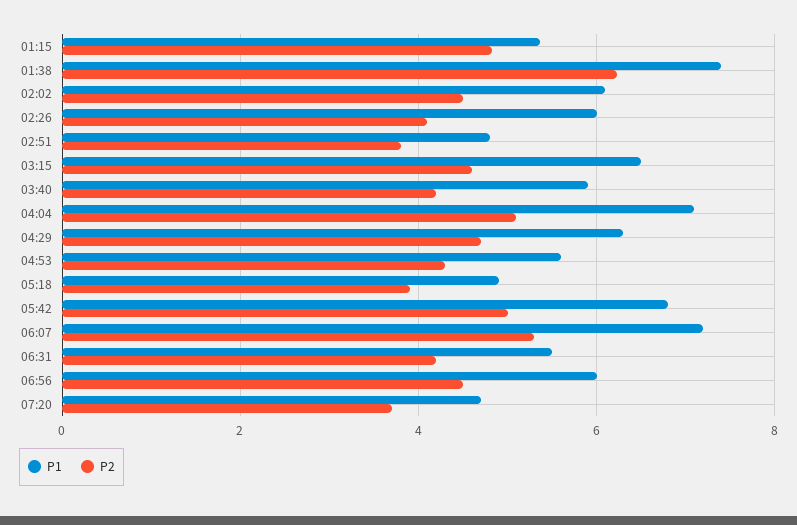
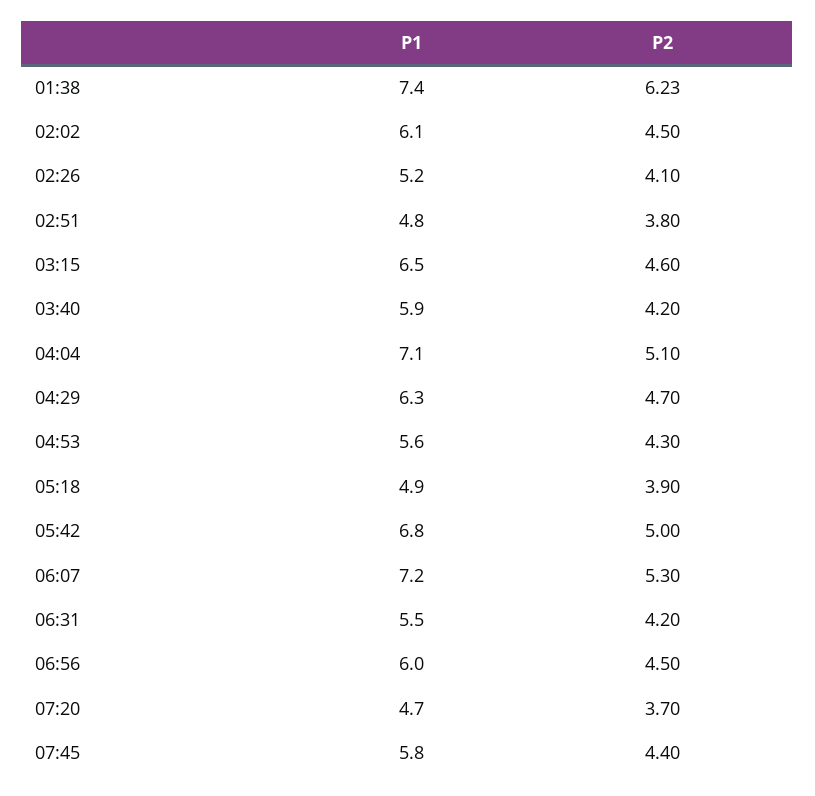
P1, 01:15: 5.4 -> none
P2, 01:15: 4.8 -> none
P1, 02:26: 6 -> 5.2
P1, 07:45: none -> 5.8
P2, 07:45: none -> 4.4

